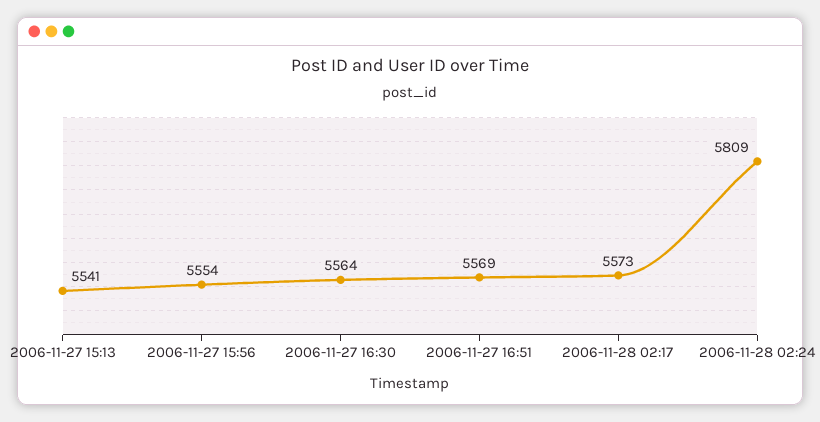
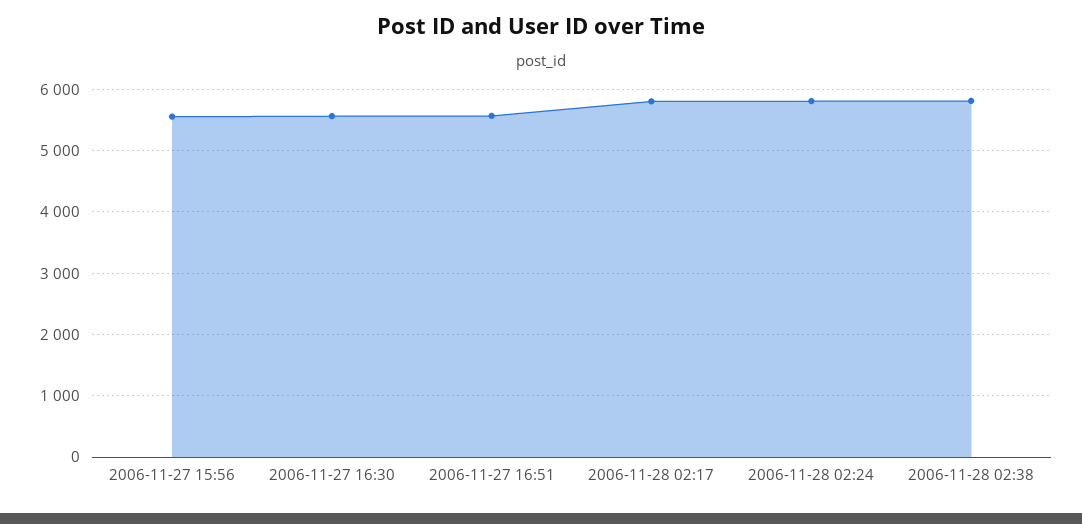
2006-11-27 15:13: 5541 -> none
2006-11-28 02:17: 5573 -> 5800
2006-11-28 02:38: none -> 5800

